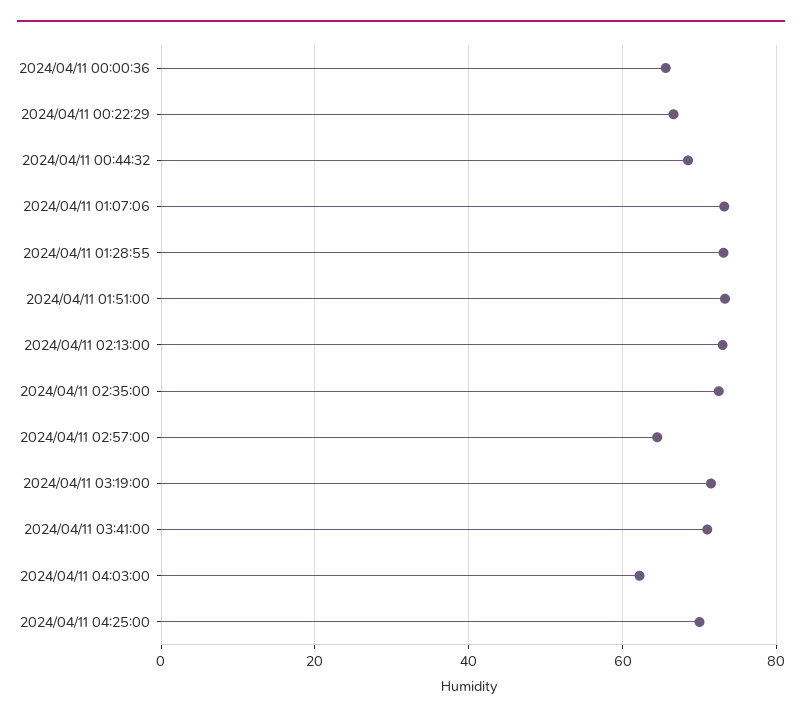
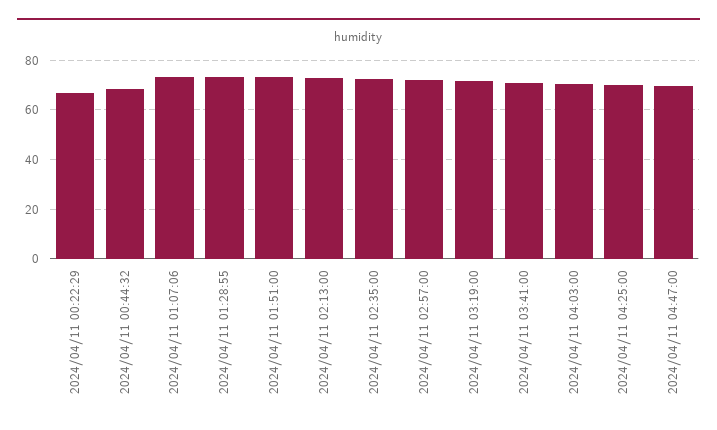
2024/04/11 00:00:36: 66 -> none
2024/04/11 02:57:00: 64 -> 72.5
2024/04/11 04:03:00: 62 -> 70
2024/04/11 04:47:00: none -> 70

